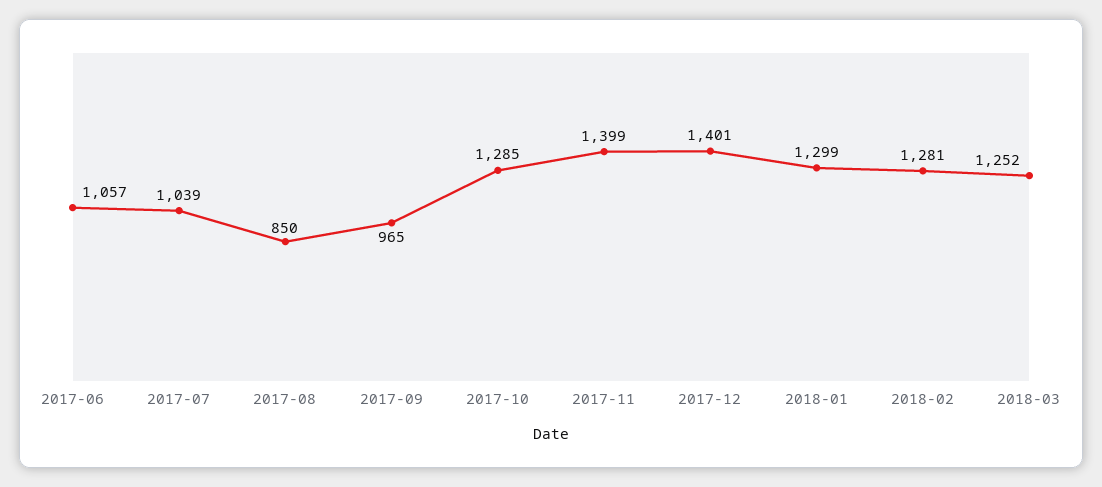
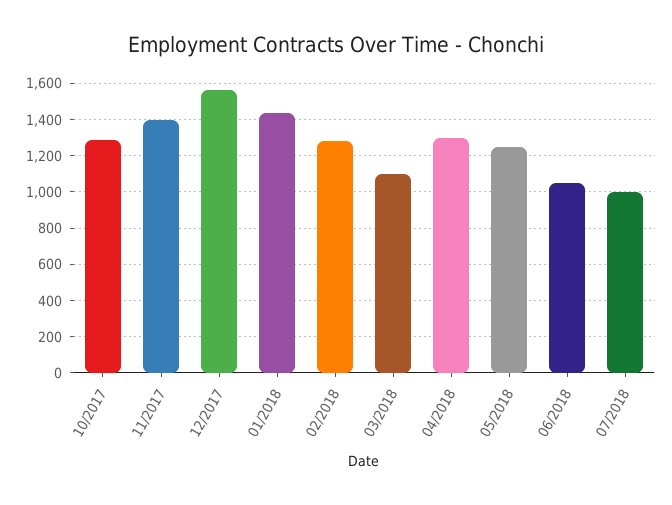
2017-06: 1057 -> none
2017-07: 1039 -> none
2017-08: 850 -> none
2017-09: 965 -> none
2017-12: 1401 -> 1550
2018-01: 1299 -> 1450
2018-03: 1252 -> 1100
04/2018: none -> 1300
05/2018: none -> 1250
06/2018: none -> 1050
07/2018: none -> 1000

